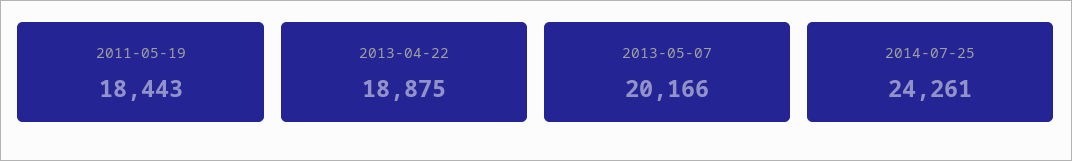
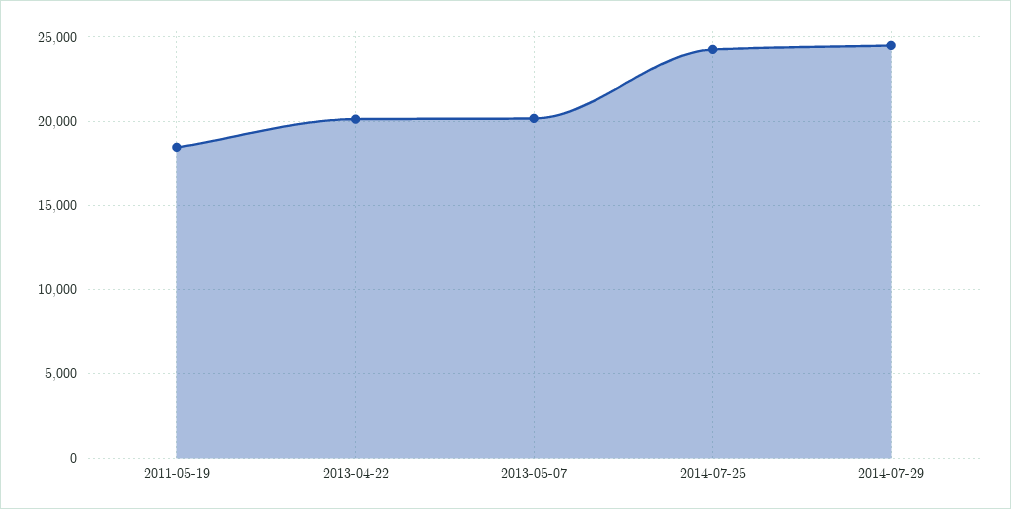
2013-04-22: 18875 -> 20000
2014-07-29: none -> 24500

